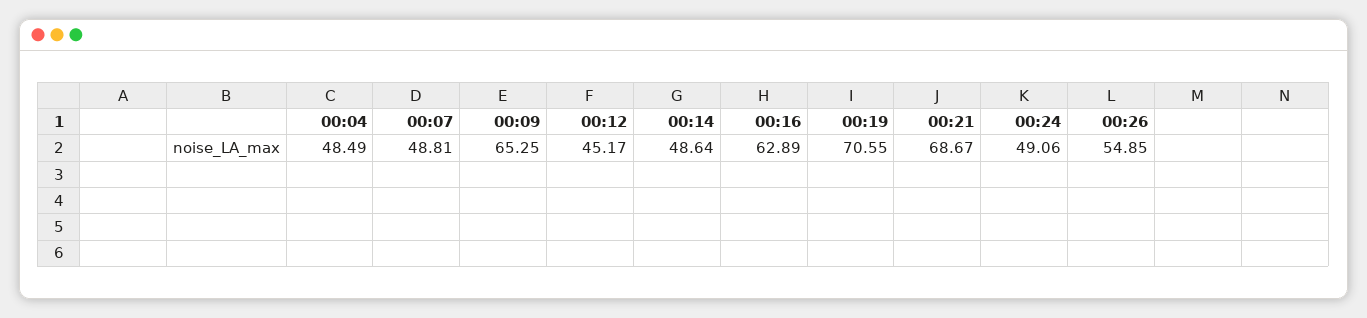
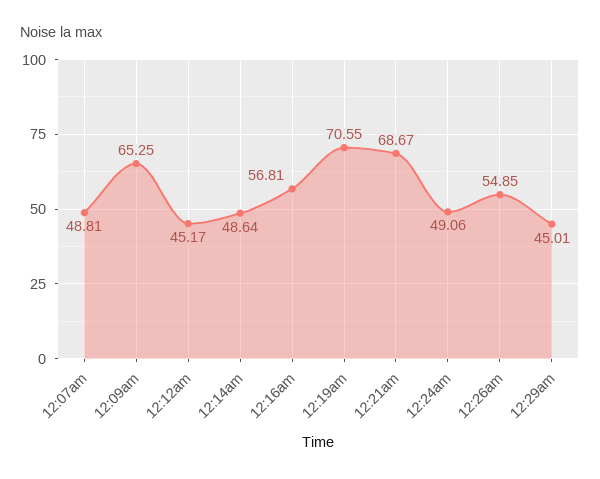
00:04: 48.49 -> none
00:16: 62.89 -> 56.81
12:29am: none -> 45.01

